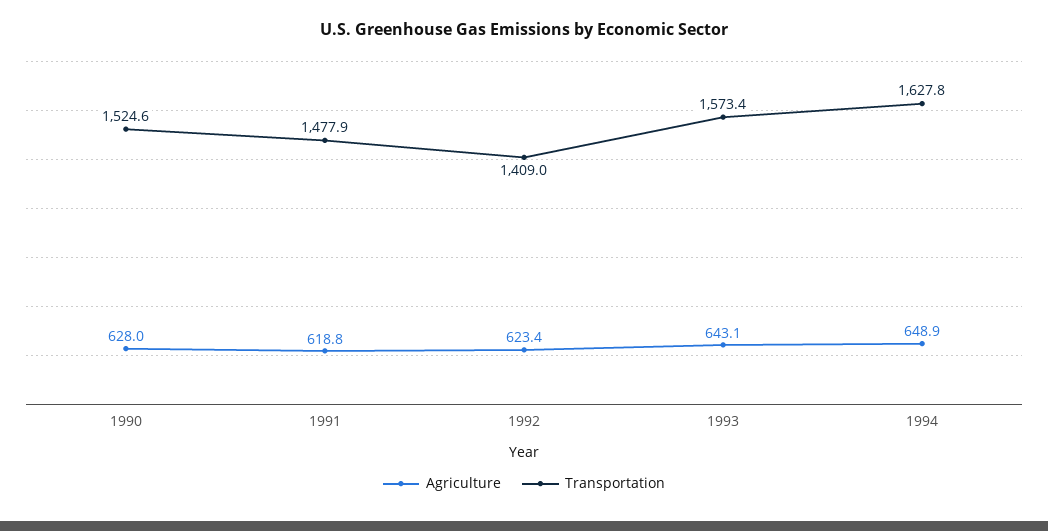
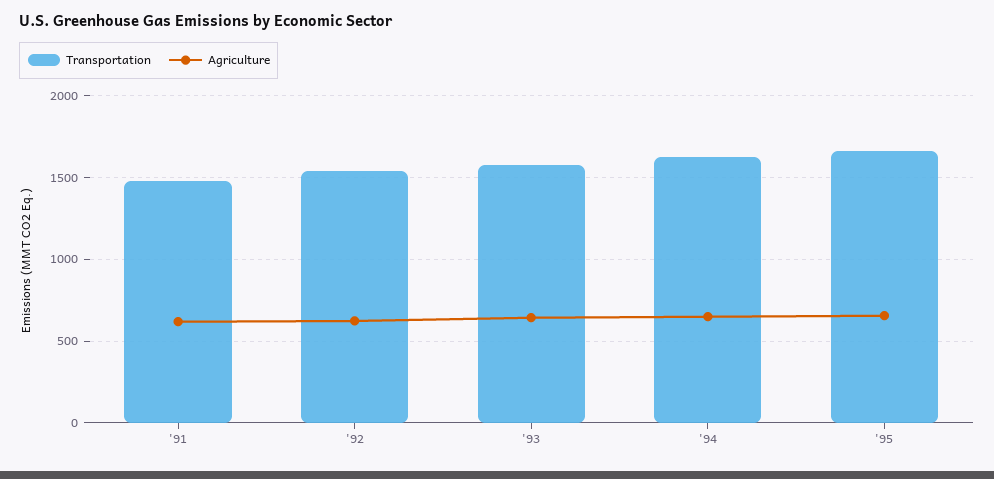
Agriculture, 1990: 628 -> none
Transportation, 1990: 1524.6 -> none
Transportation, 1992: 1409 -> 1550
Transportation, '95: none -> 1650
Agriculture, '95: none -> 650

